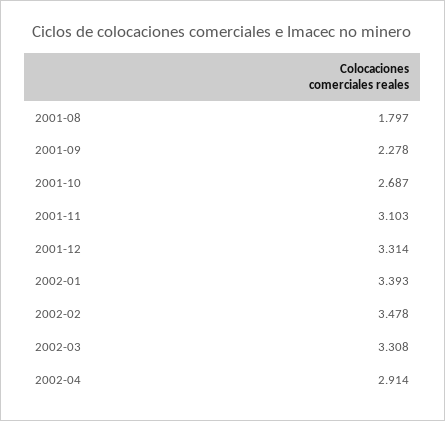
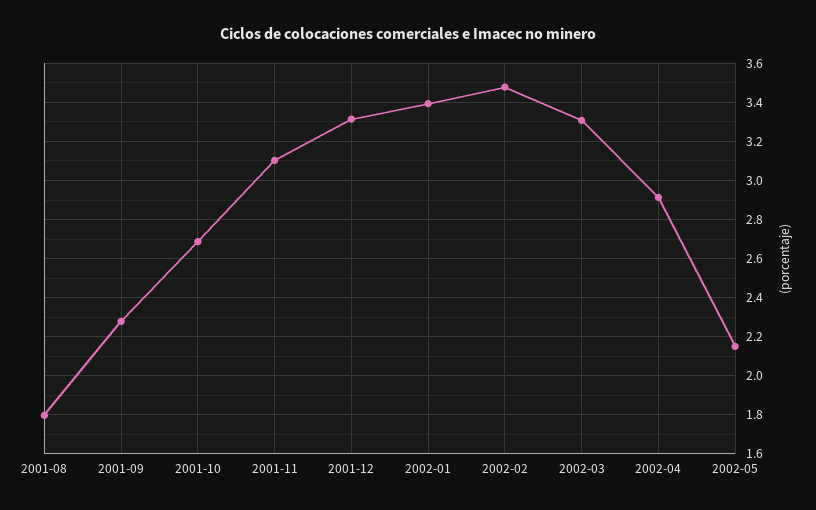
2002-05: none -> 2.15

